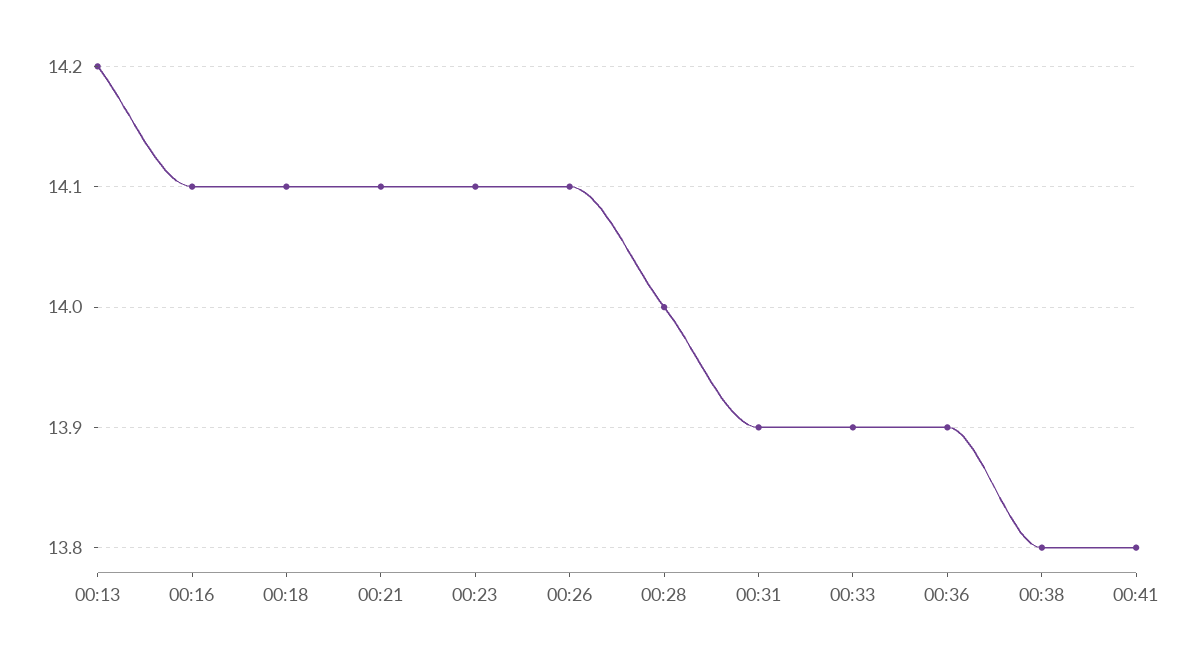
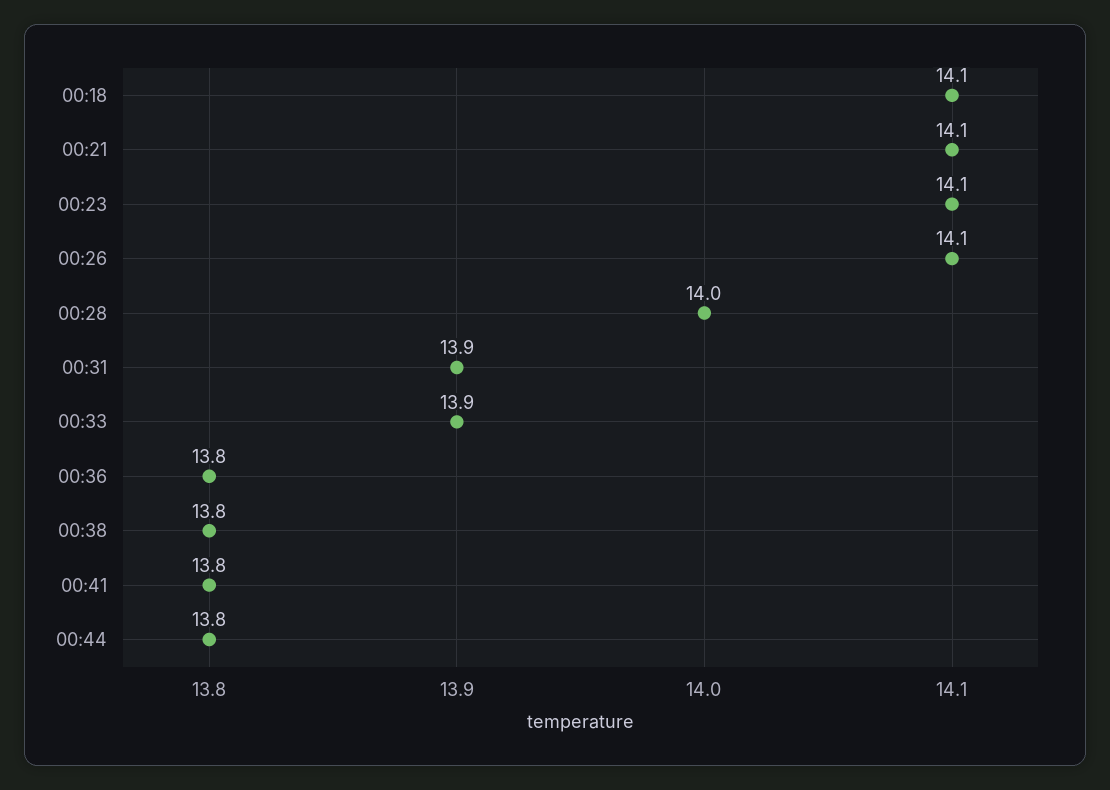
00:13: 14.2 -> none
00:16: 14.1 -> none
00:36: 13.9 -> 13.8
00:44: none -> 13.8

